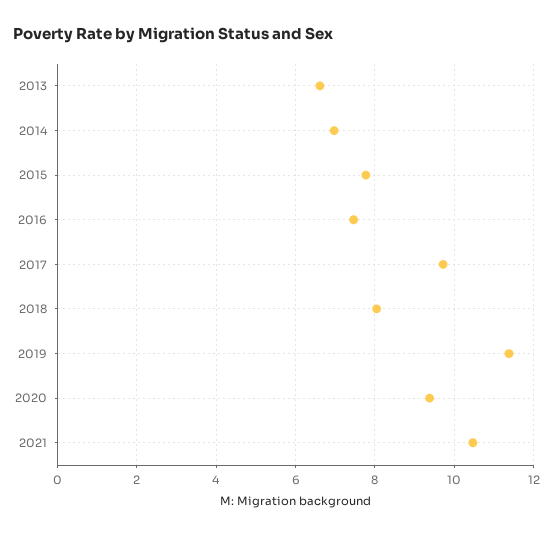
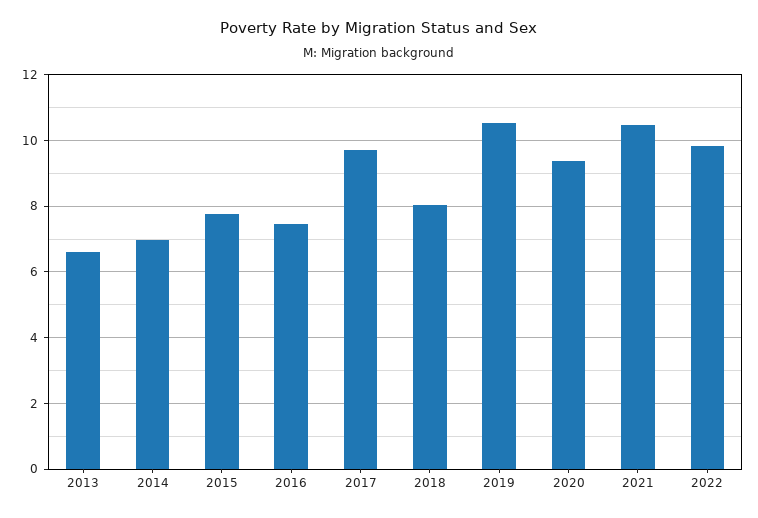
2019: 11.4 -> 10.6
2022: none -> 9.8

